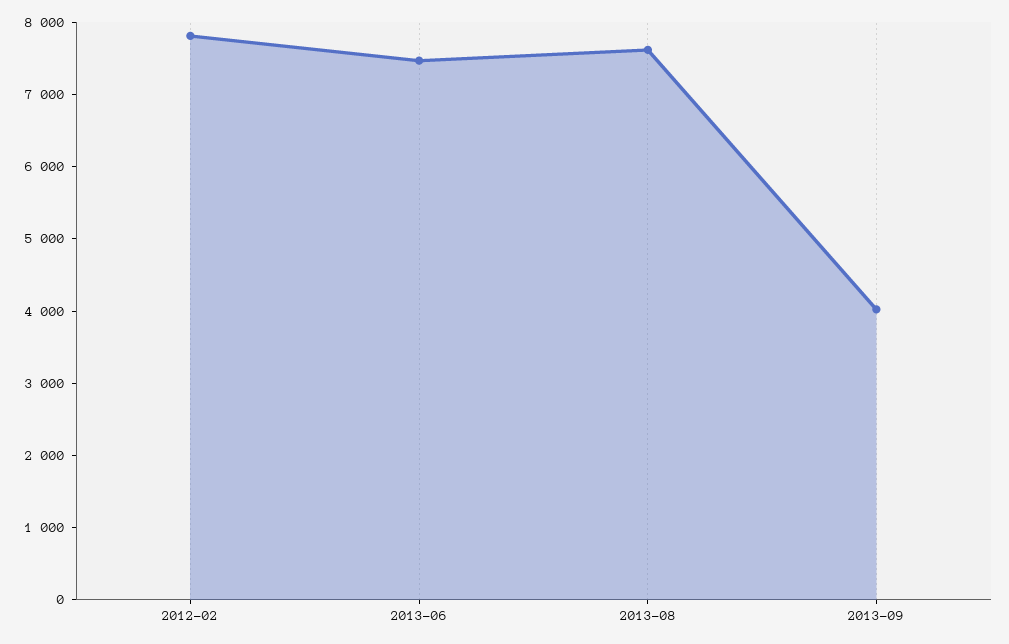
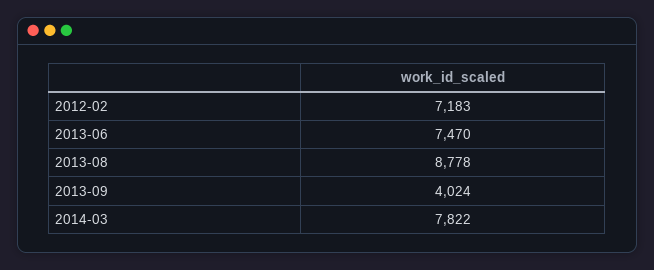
2012-02: 7800 -> 7183
2013-08: 7600 -> 8778
2014-03: none -> 7822

